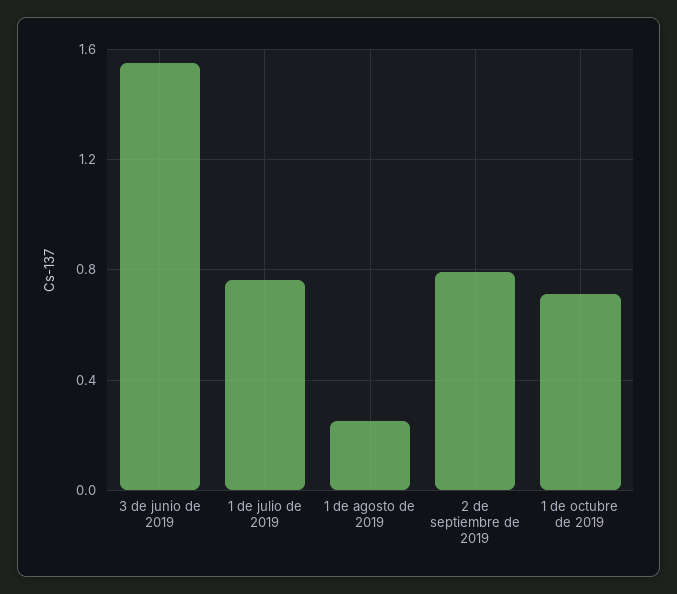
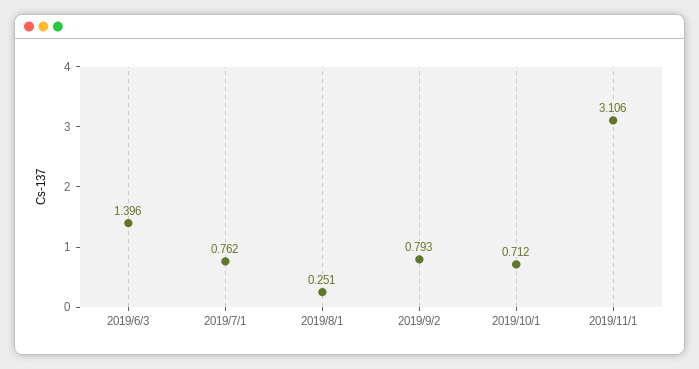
3 de junio de 2019: 1.55 -> 1.396
2019/11/1: none -> 3.106

